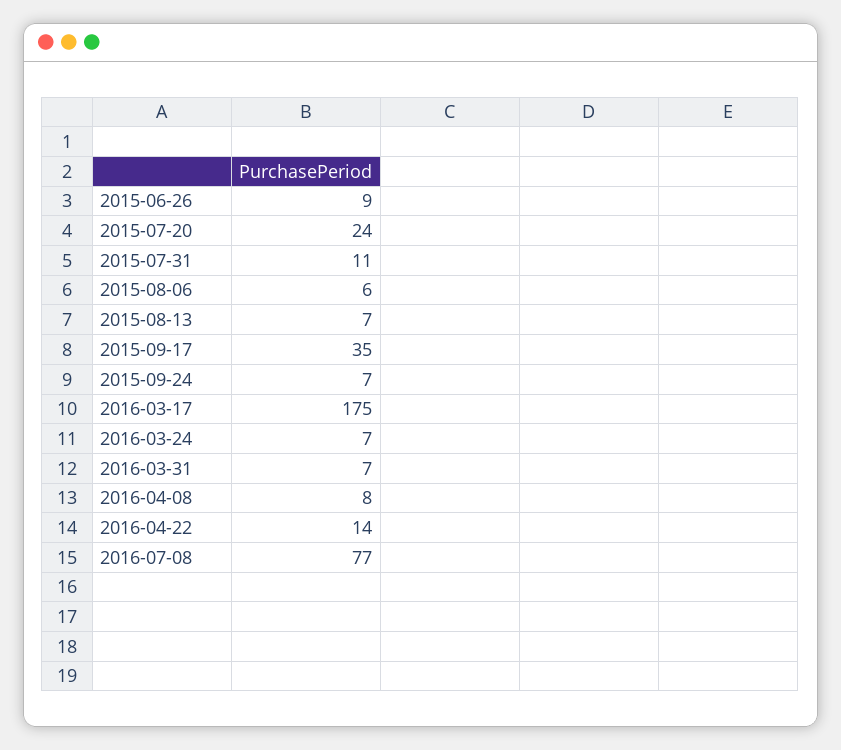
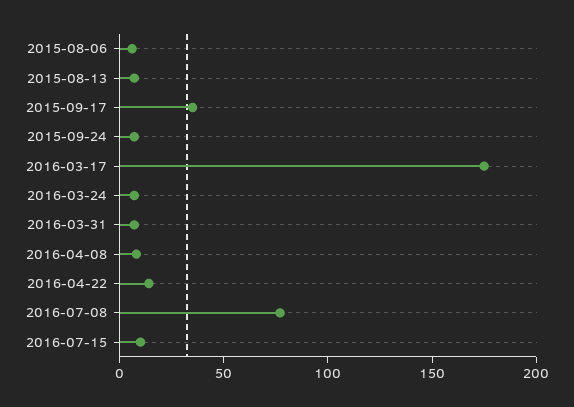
2015-06-26: 9 -> none
2015-07-20: 24 -> none
2015-07-31: 11 -> none
2016-07-15: none -> 10

